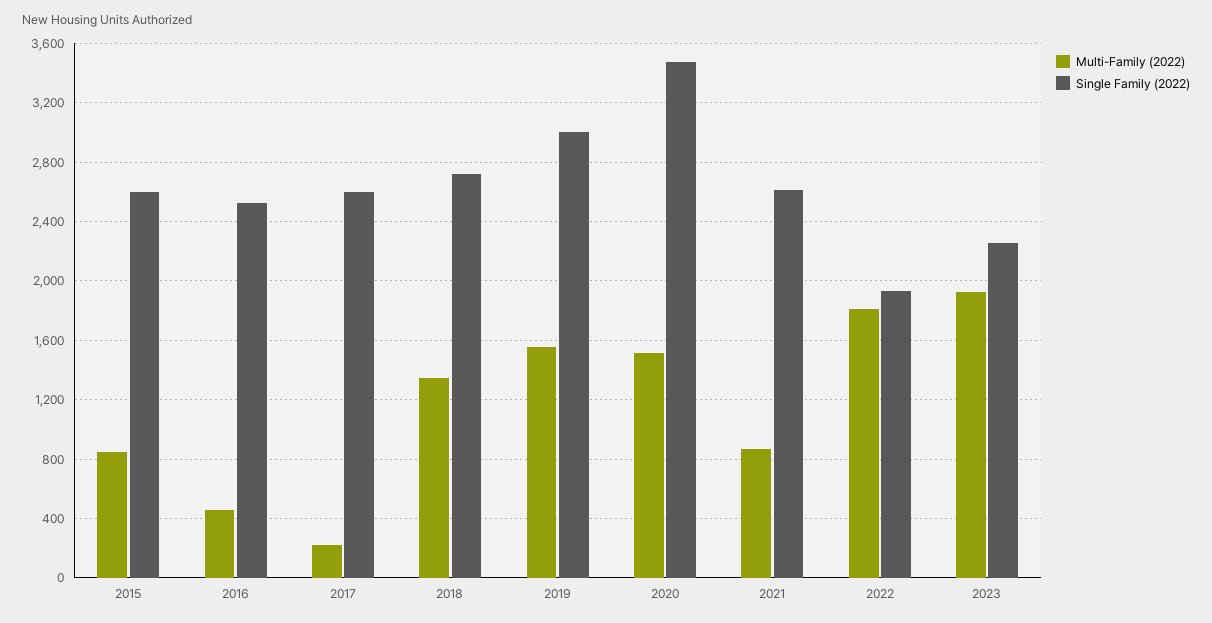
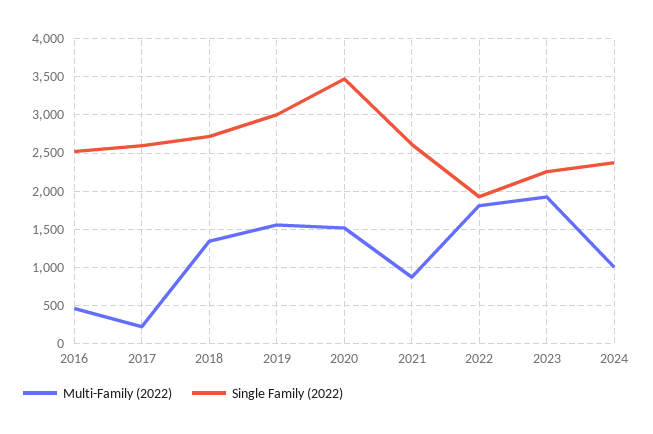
Multi-Family (2022), 2015: 850 -> none
Single Family (2022), 2015: 2600 -> none
Multi-Family (2022), 2024: none -> 1000
Single Family (2022), 2024: none -> 2400

